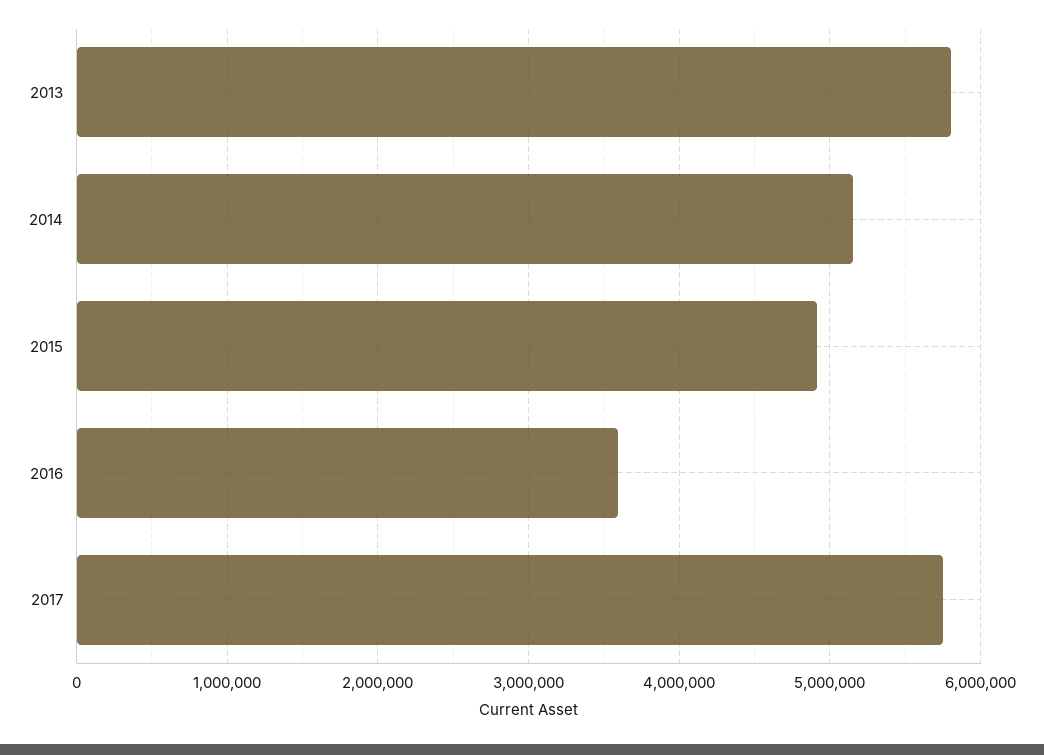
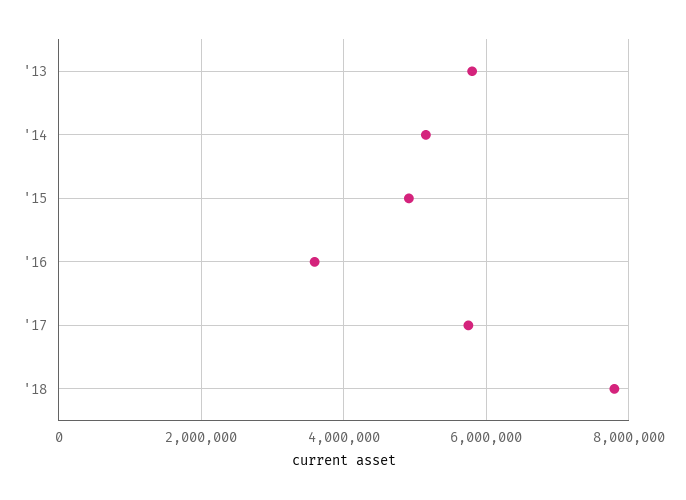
'18: none -> 7800000

